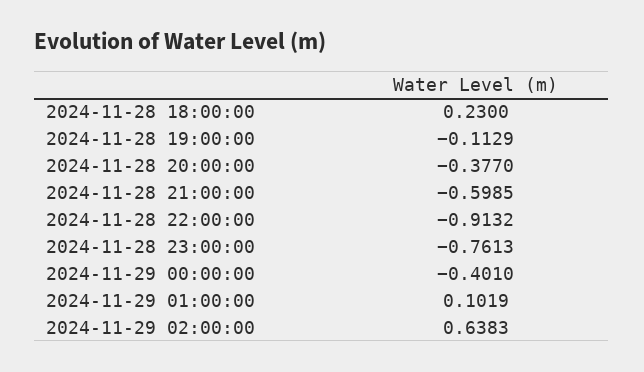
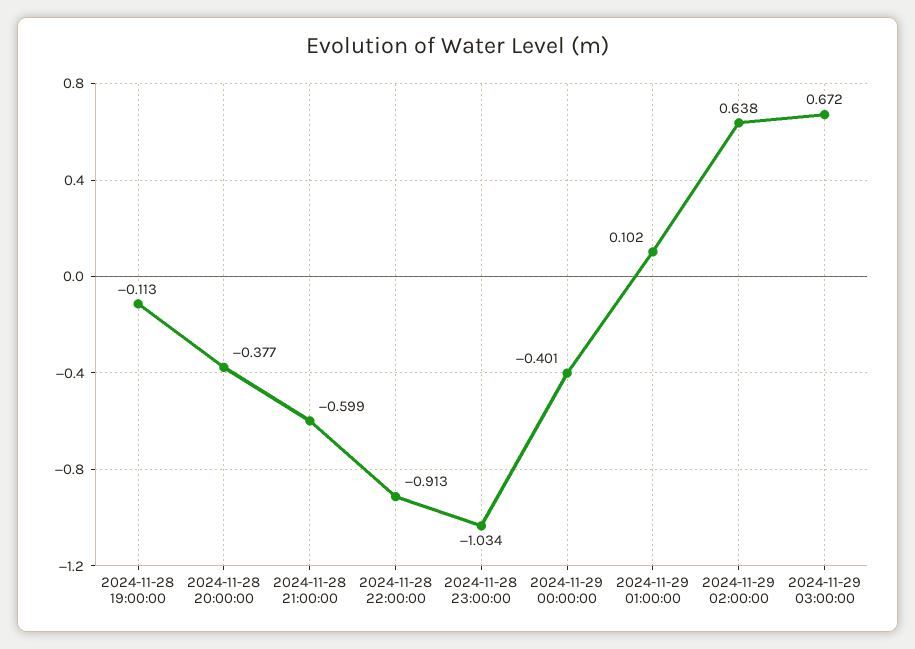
2024-11-28 18:00:00: 0.23 -> none
2024-11-28 23:00:00: -0.7613 -> -1.034
2024-11-29 03:00:00: none -> 0.672

